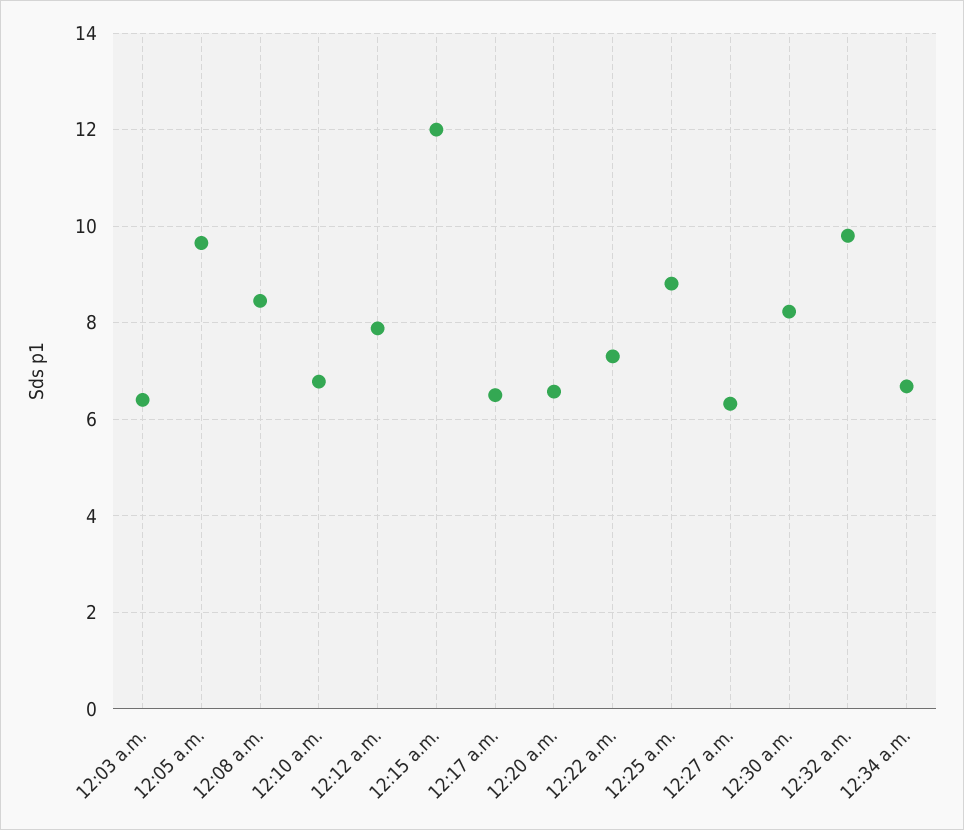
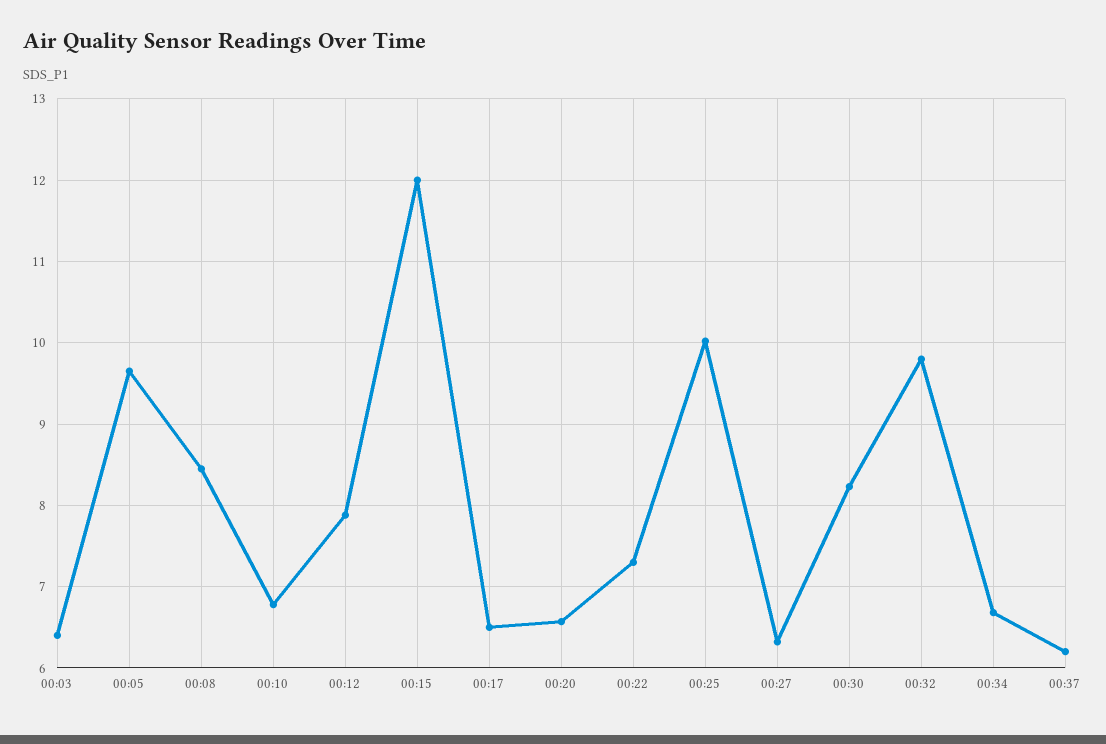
12:25 a.m.: 8.8 -> 10
00:37: none -> 6.2

